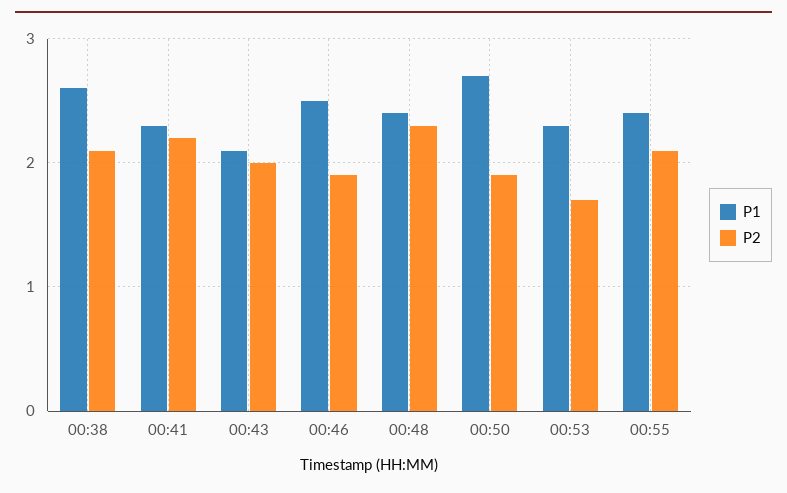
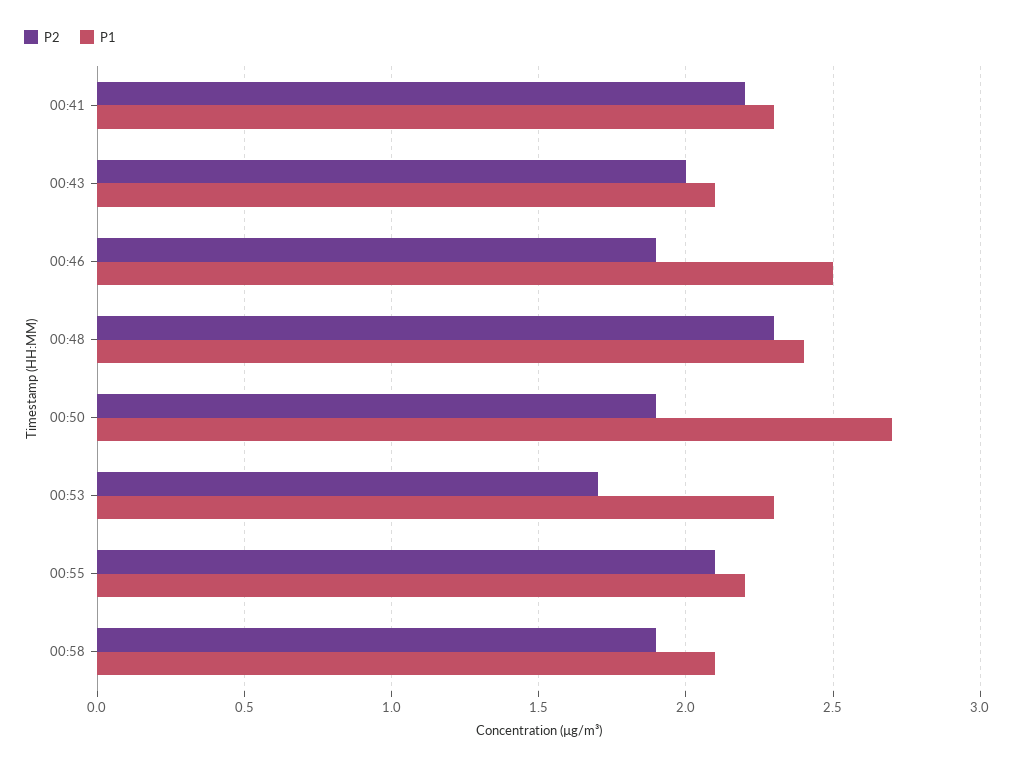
P1, 00:38: 2.6 -> none
P2, 00:38: 2.1 -> none
P1, 00:55: 2.4 -> 2.2
P2, 00:58: none -> 1.9
P1, 00:58: none -> 2.1

